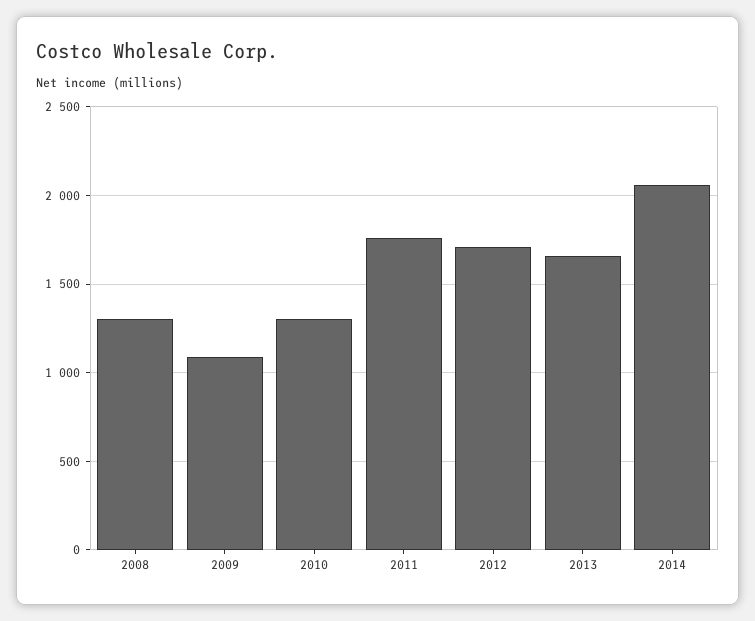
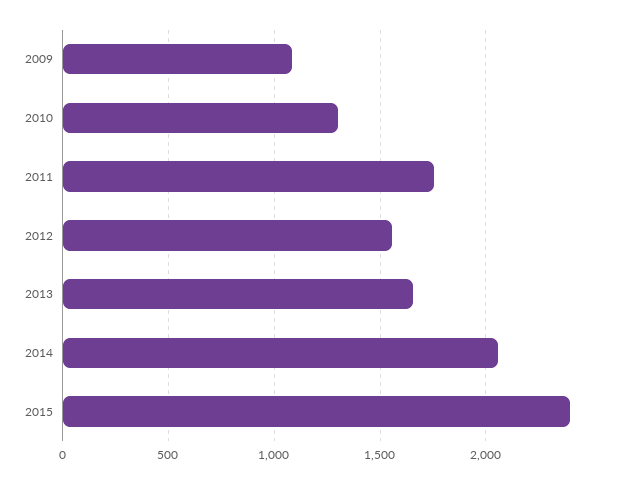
2008: 1300 -> none
2012: 1700 -> 1550
2015: none -> 2400

